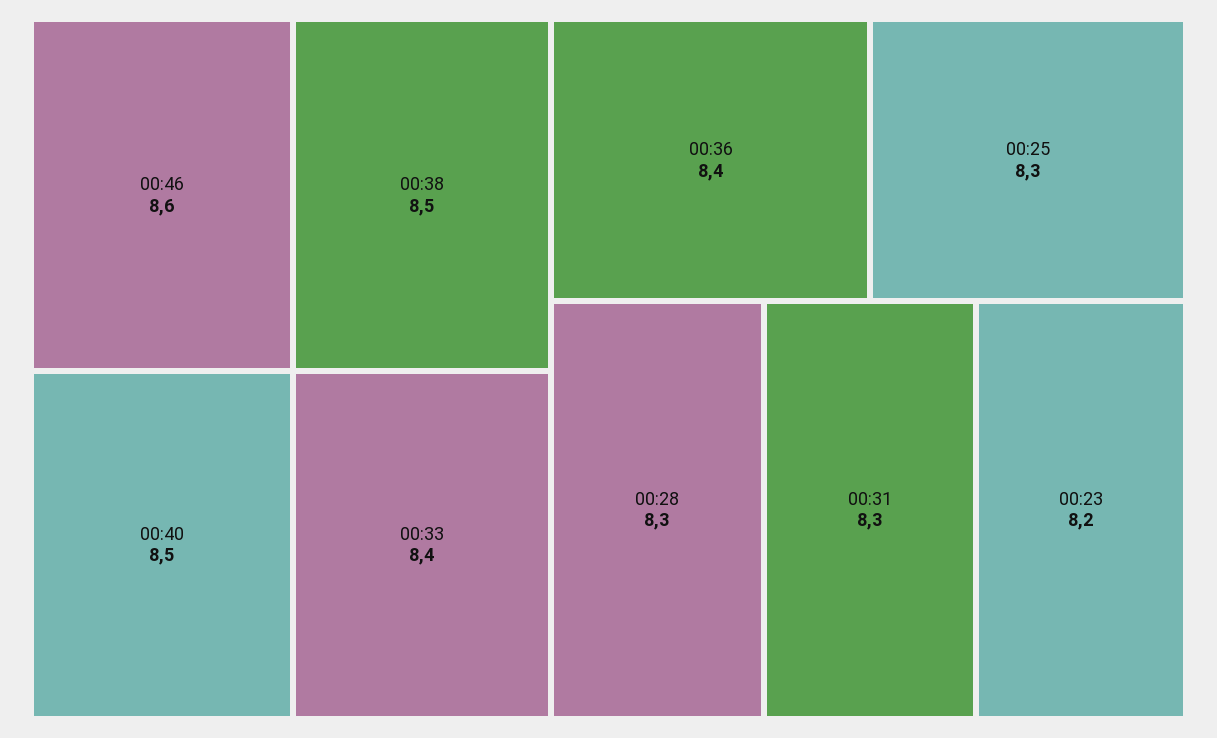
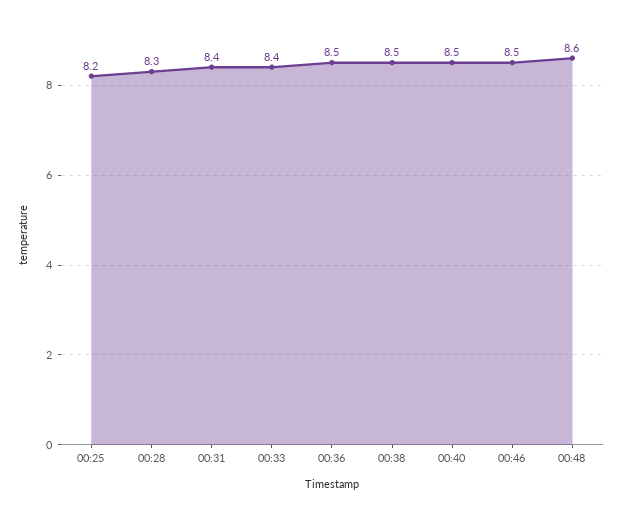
00:46: 8.6 -> 8.5
00:36: 8.4 -> 8.5
00:25: 8.3 -> 8.2
00:31: 8.3 -> 8.4
00:23: 8.2 -> none
00:48: none -> 8.6

